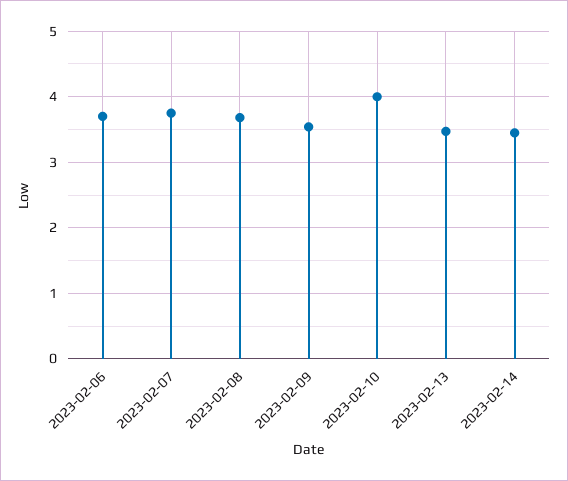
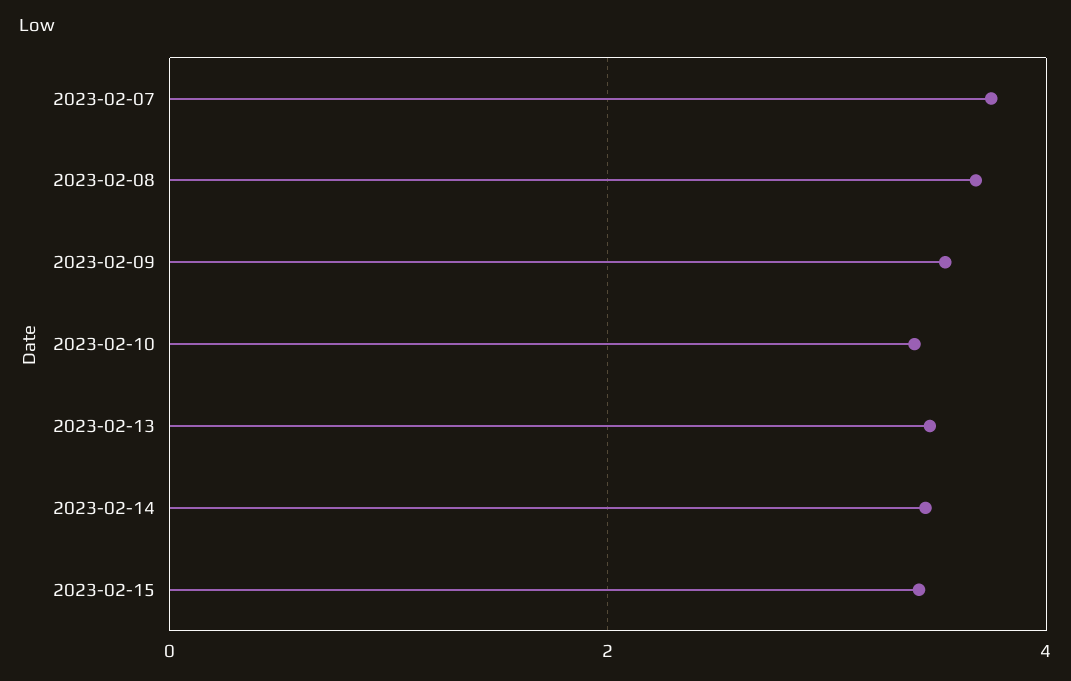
2023-02-06: 3.7 -> none
2023-02-10: 4 -> 3.4
2023-02-15: none -> 3.4

